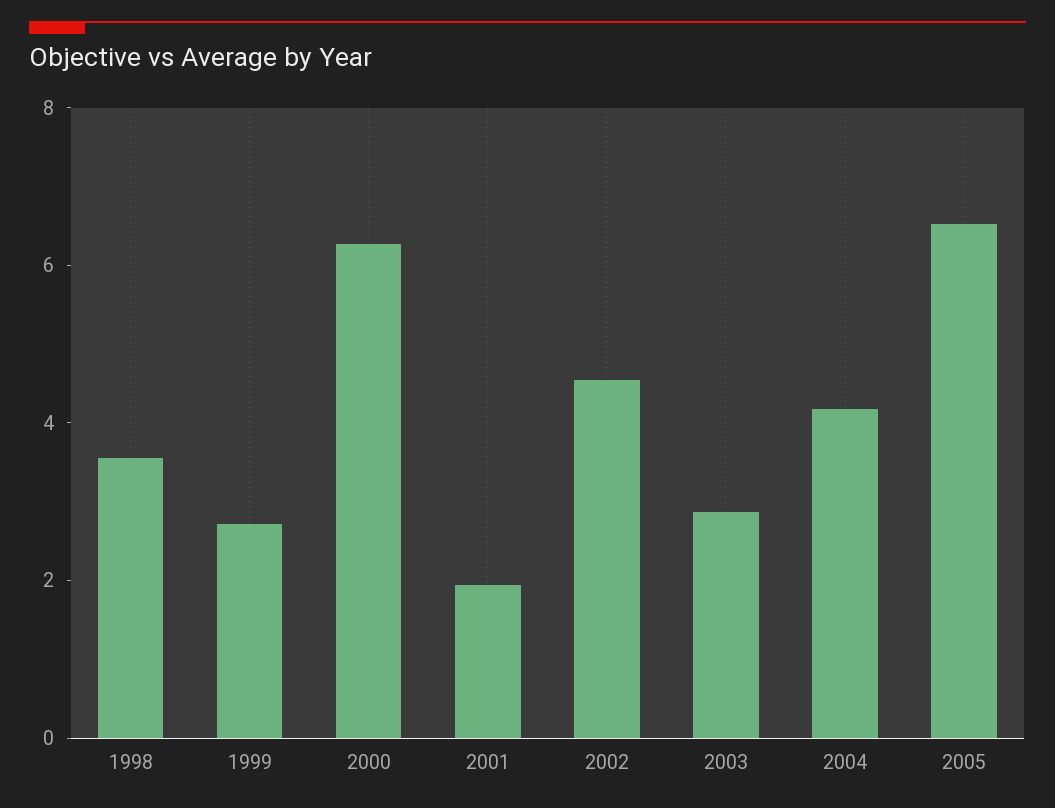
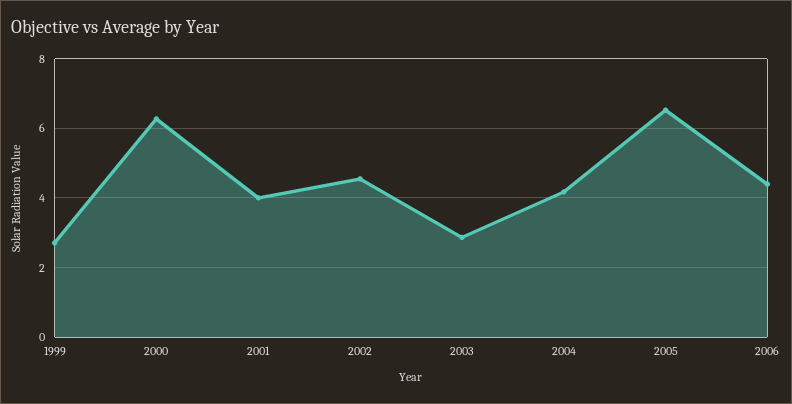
1998: 3.5 -> none
2001: 2 -> 4
2006: none -> 4.4

